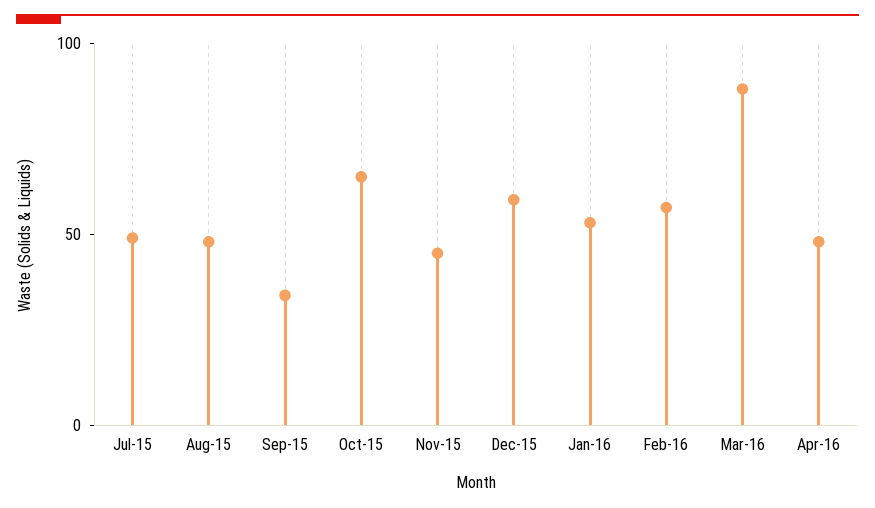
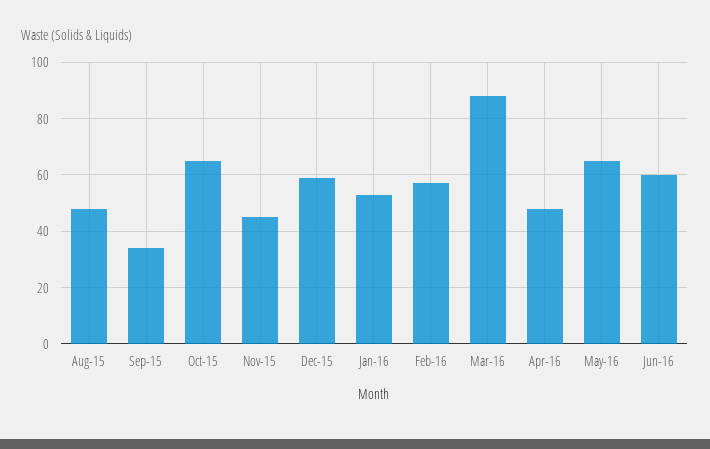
Jul-15: 50 -> none
May-16: none -> 65
Jun-16: none -> 60

